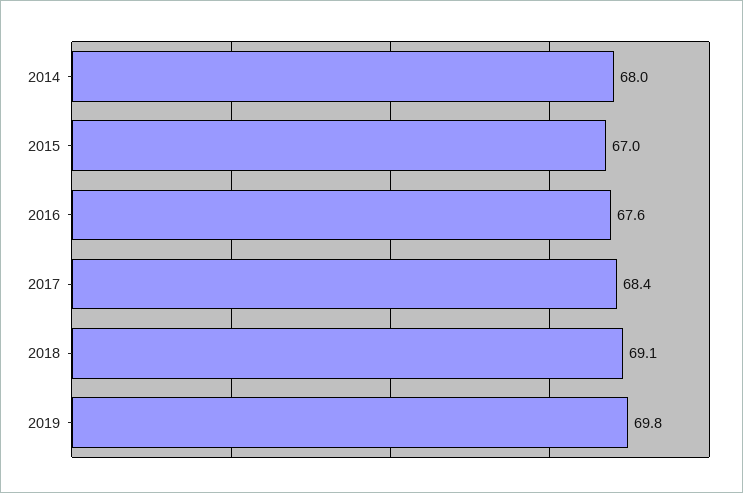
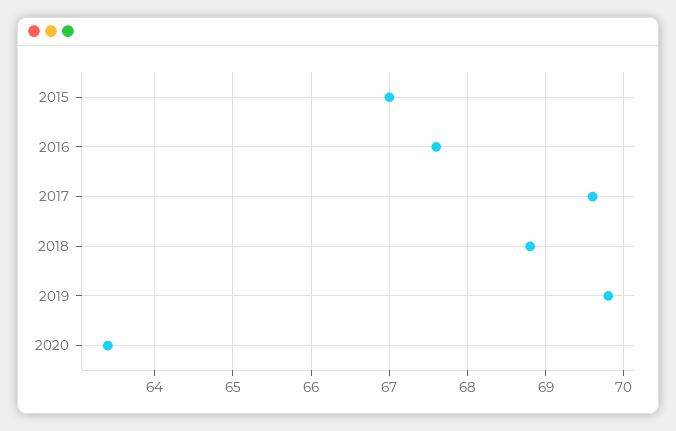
2014: 68 -> none
2017: 68.4 -> 69.6
2018: 69.1 -> 68.8
2020: none -> 63.4

